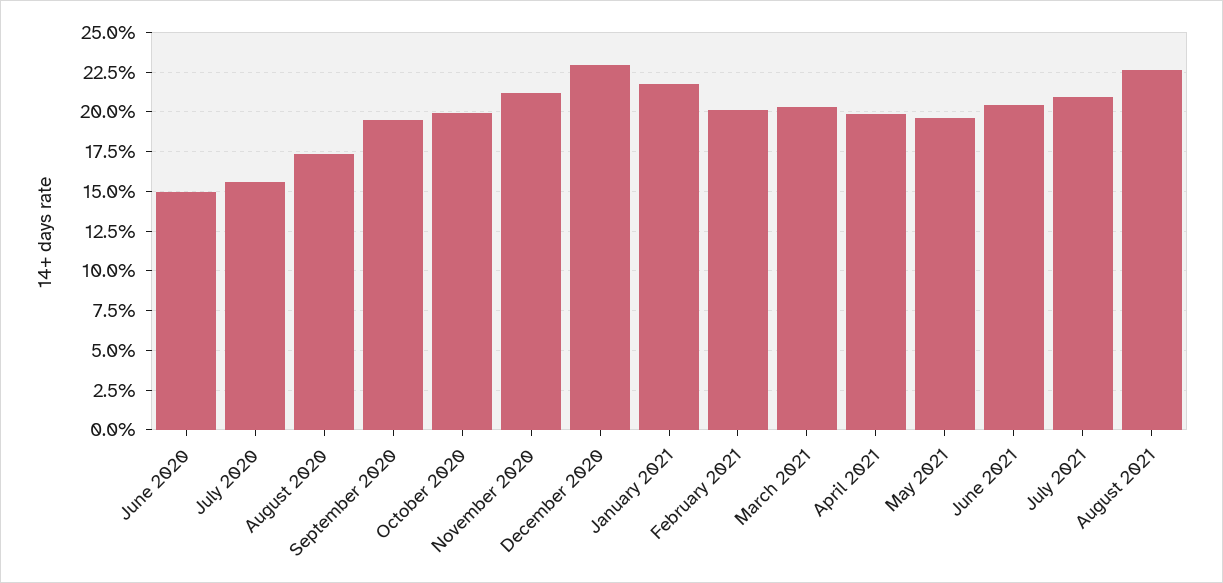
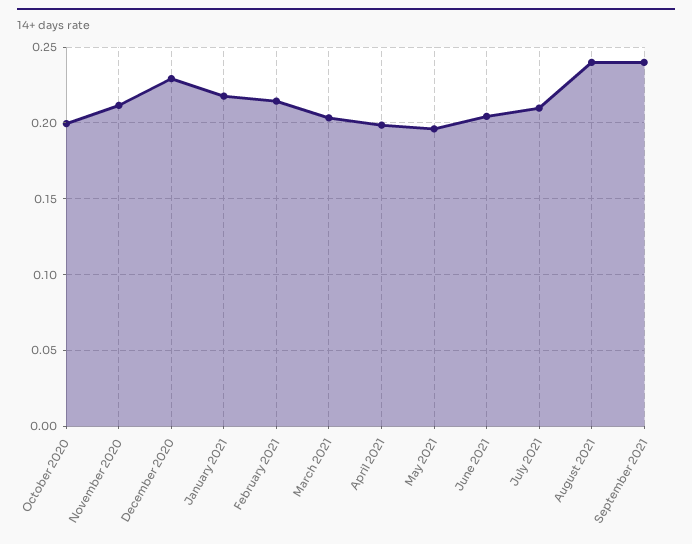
June 2020: 0.15 -> none
July 2020: 0.155 -> none
August 2020: 0.175 -> none
September 2020: 0.195 -> none
February 2021: 0.2 -> 0.215
August 2021: 0.225 -> 0.24
September 2021: none -> 0.24

